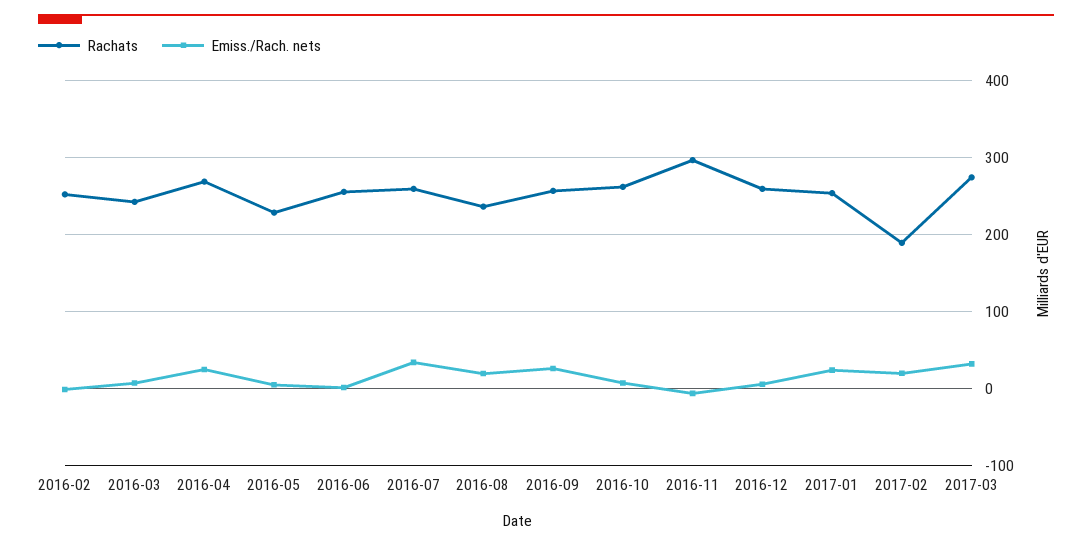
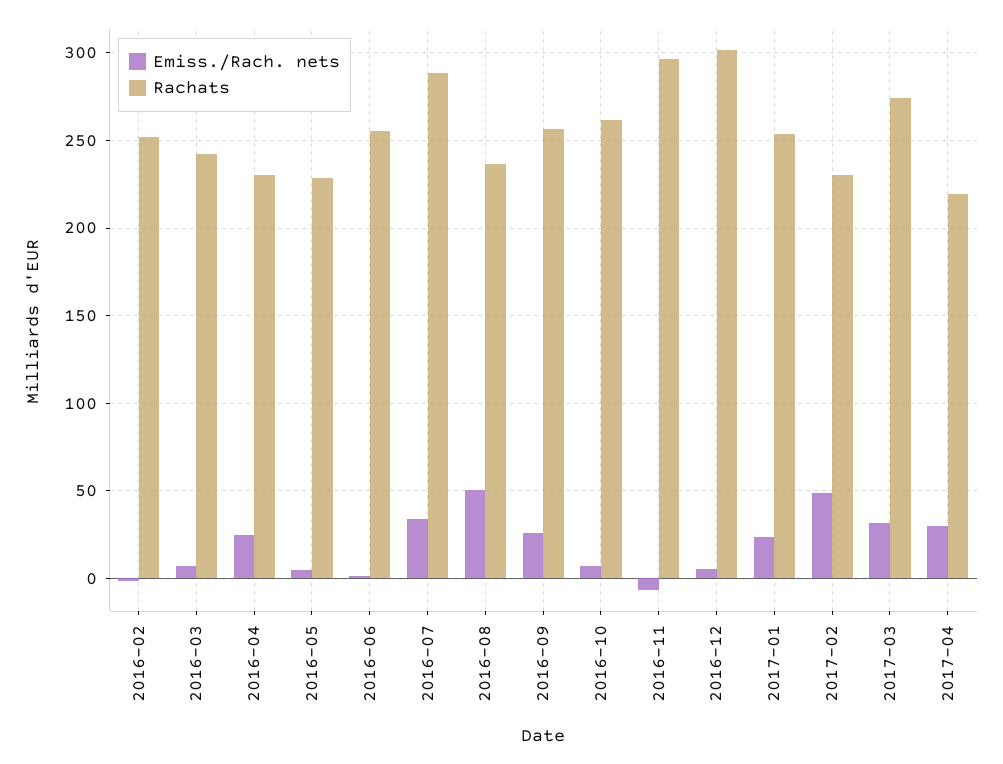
Rachats, 2016-04: 270 -> 230
Rachats, 2016-07: 260 -> 290
Emiss./Rach. nets, 2016-08: 20 -> 50
Rachats, 2016-12: 260 -> 300
Rachats, 2017-02: 190 -> 230
Emiss./Rach. nets, 2017-02: 20 -> 50
Emiss./Rach. nets, 2017-04: none -> 30
Rachats, 2017-04: none -> 220

